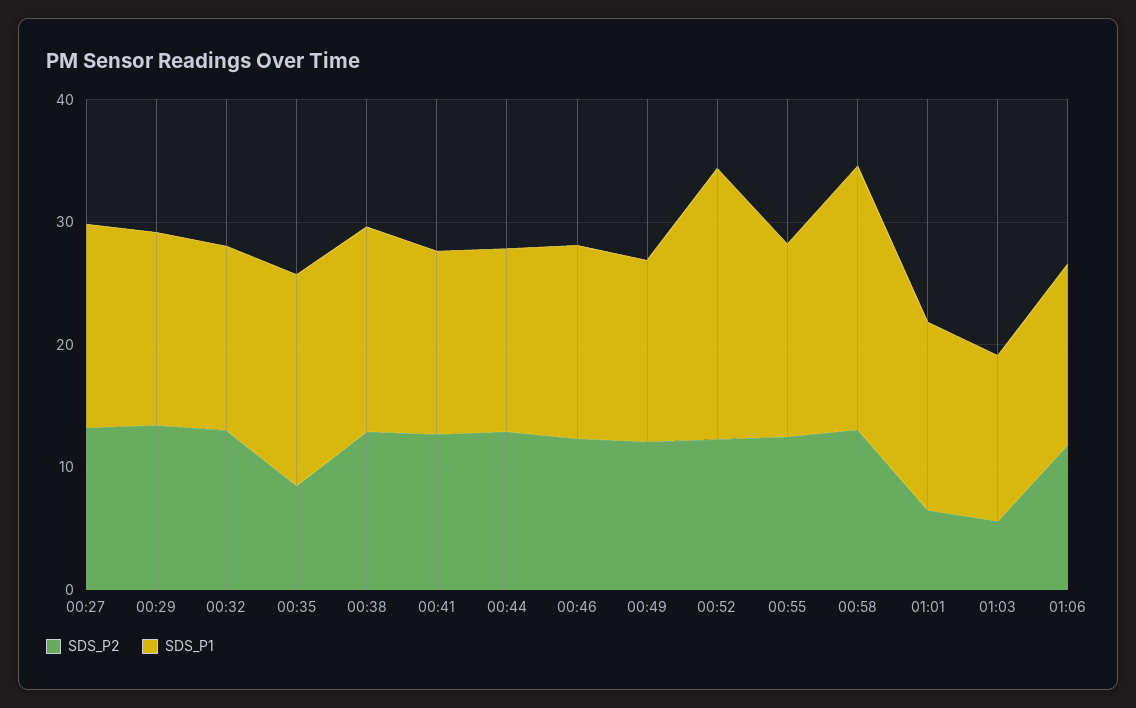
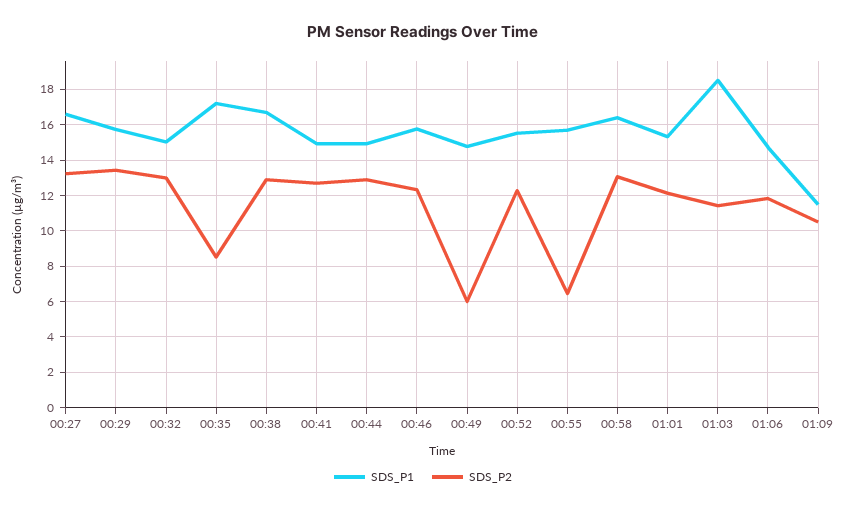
SDS_P2, 00:49: 12 -> 6
SDS_P1, 00:52: 22 -> 15.5
SDS_P2, 00:55: 12 -> 6.5
SDS_P1, 00:58: 22 -> 16.5
SDS_P2, 01:01: 6 -> 12
SDS_P2, 01:03: 6 -> 11.5
SDS_P1, 01:03: 14 -> 18.5
SDS_P1, 01:09: none -> 11.5
SDS_P2, 01:09: none -> 10.5

